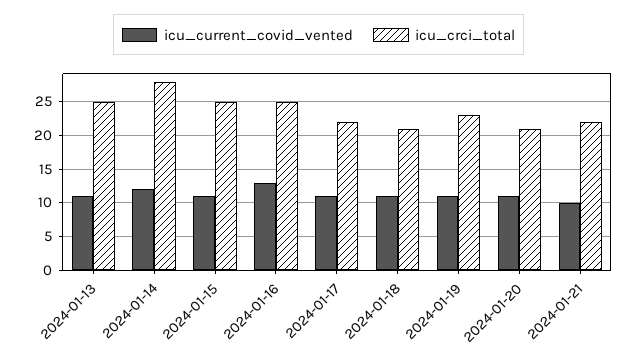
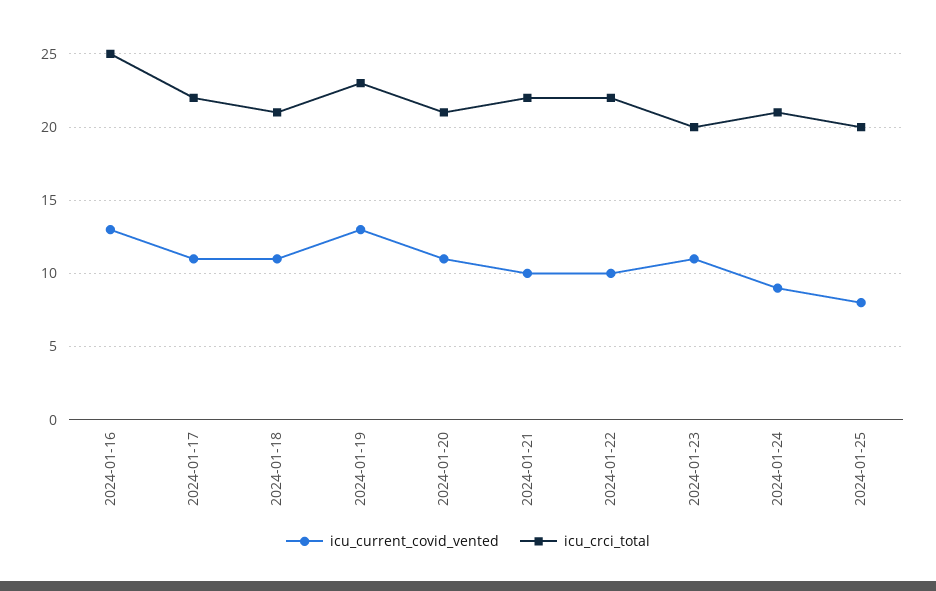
icu_current_covid_vented, 2024-01-13: 11 -> none
icu_crci_total, 2024-01-13: 25 -> none
icu_current_covid_vented, 2024-01-14: 12 -> none
icu_crci_total, 2024-01-14: 28 -> none
icu_current_covid_vented, 2024-01-15: 11 -> none
icu_crci_total, 2024-01-15: 25 -> none
icu_current_covid_vented, 2024-01-19: 11 -> 13
icu_current_covid_vented, 2024-01-22: none -> 10
icu_crci_total, 2024-01-22: none -> 22
icu_current_covid_vented, 2024-01-23: none -> 11
icu_crci_total, 2024-01-23: none -> 20
icu_current_covid_vented, 2024-01-24: none -> 9
icu_crci_total, 2024-01-24: none -> 21
icu_current_covid_vented, 2024-01-25: none -> 8
icu_crci_total, 2024-01-25: none -> 20

